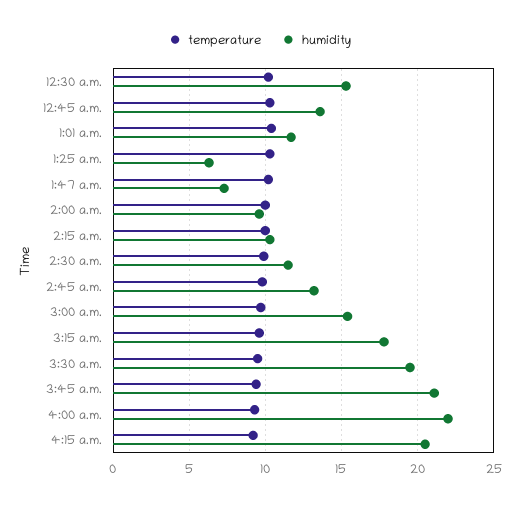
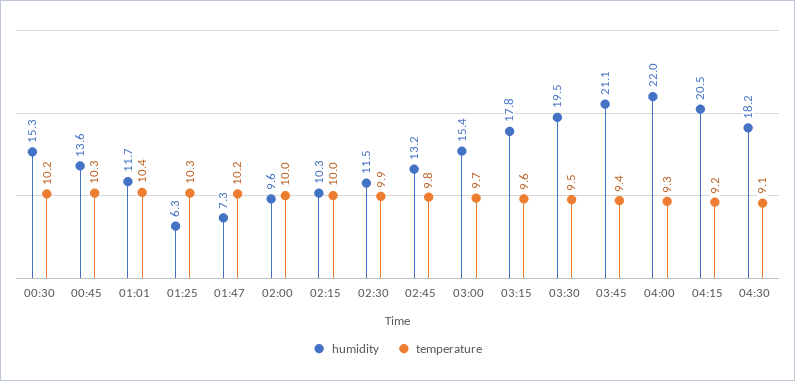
humidity, 04:30: none -> 18.2
temperature, 04:30: none -> 9.1

